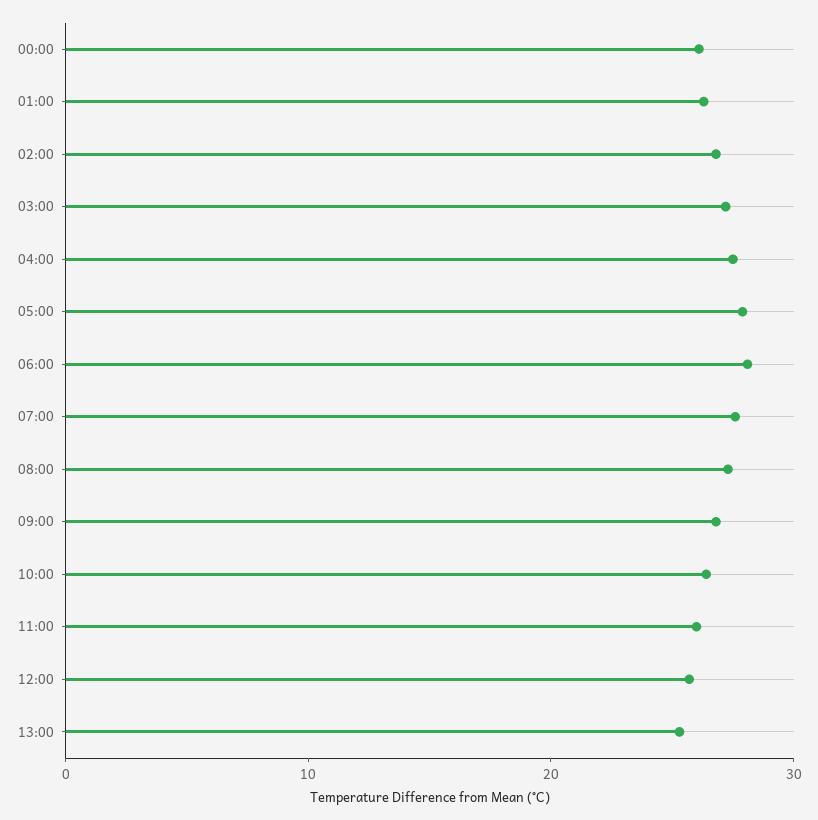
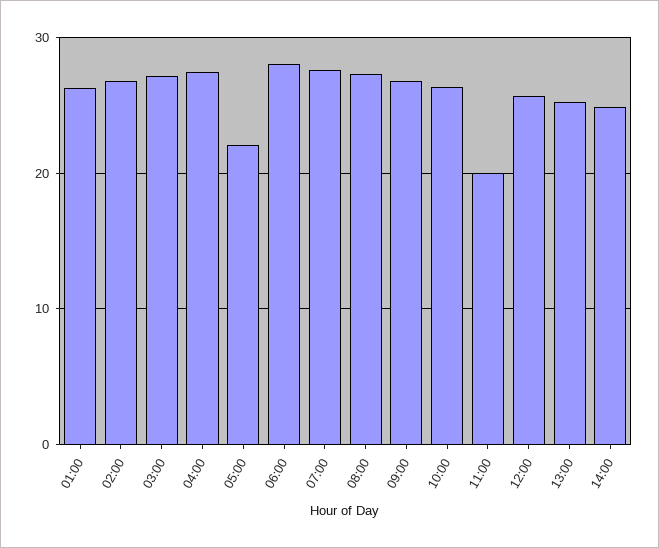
00:00: 26 -> none
05:00: 28 -> 22
11:00: 26 -> 20
14:00: none -> 25

